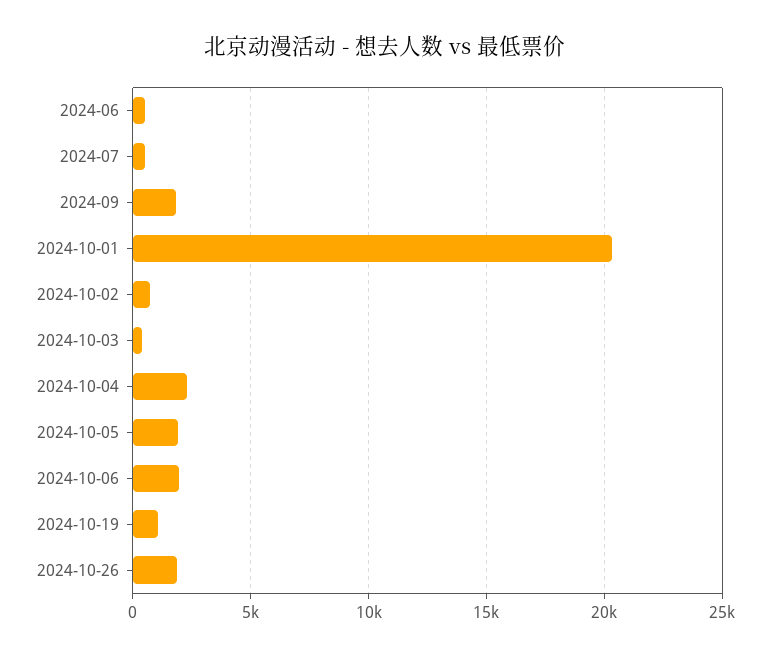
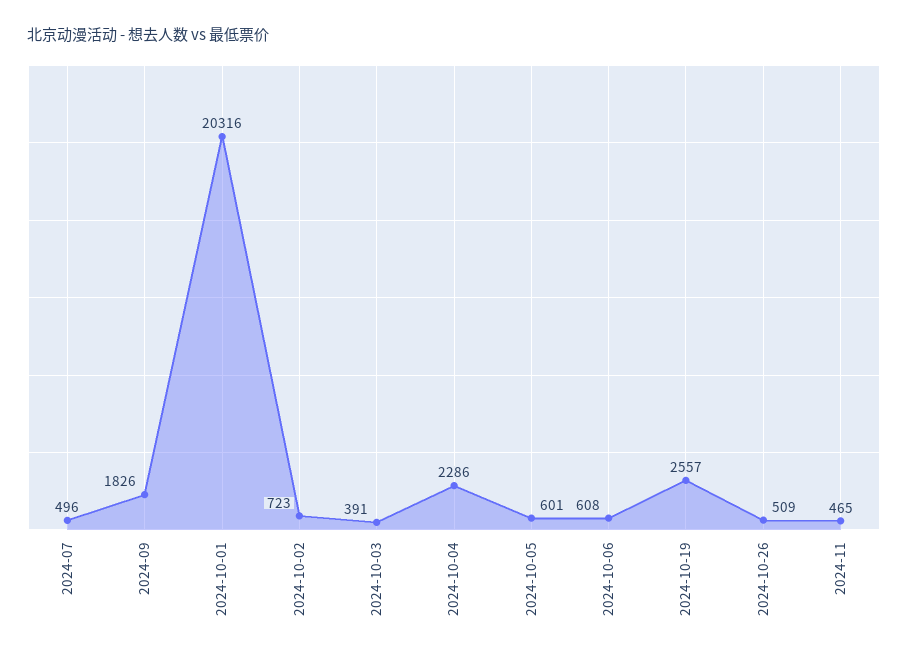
2024-06: 500 -> none
2024-10-05: 2000 -> 601
2024-10-06: 2000 -> 608
2024-10-19: 1000 -> 2557
2024-10-26: 2000 -> 509
2024-11: none -> 465

